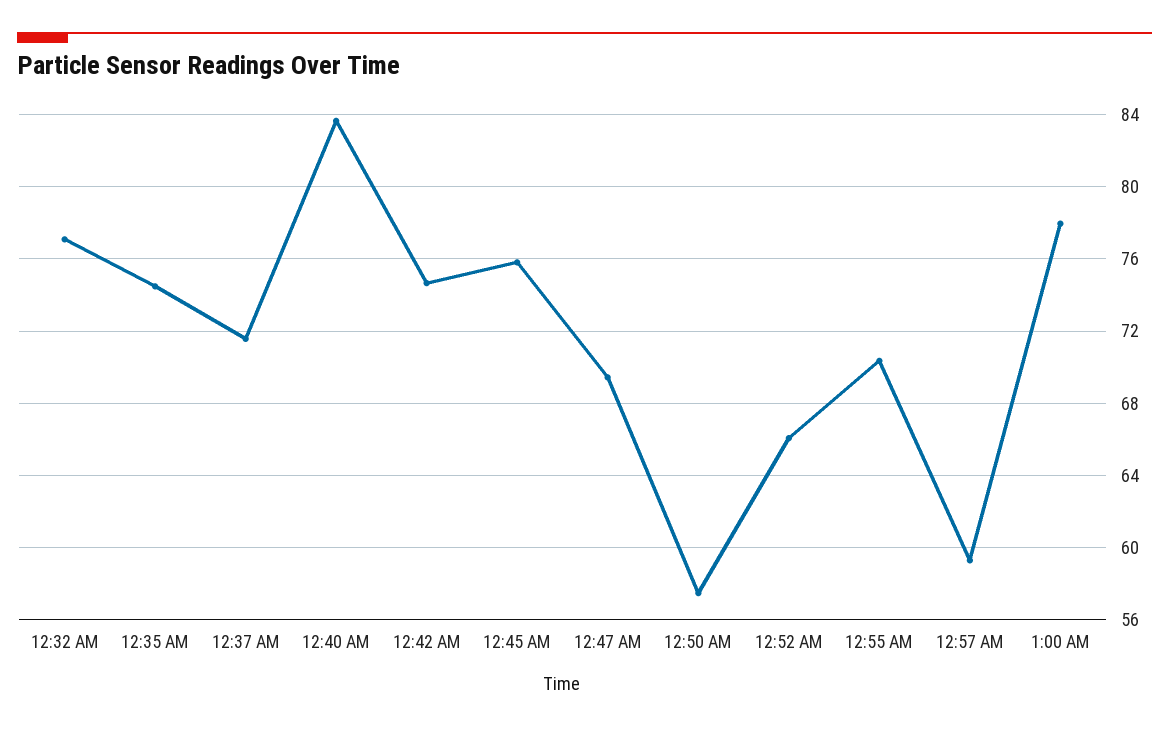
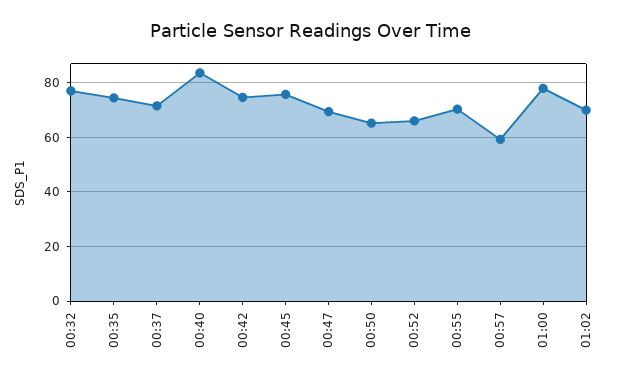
12:50 AM: 57.5 -> 65
01:02: none -> 70

